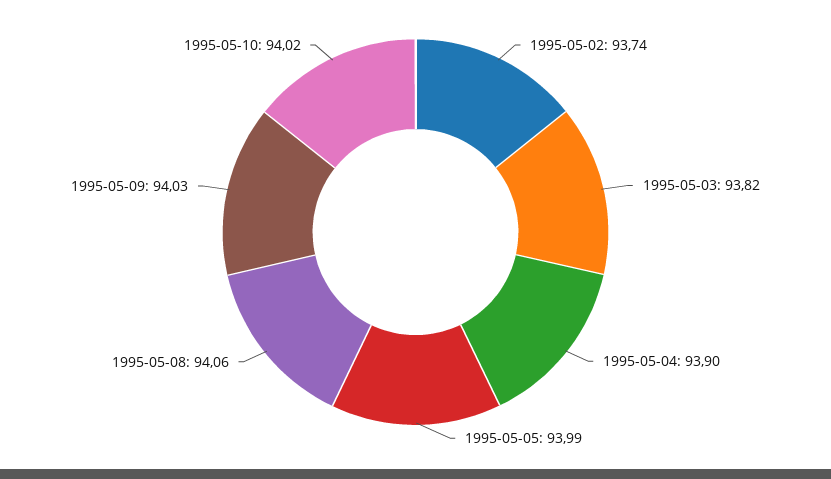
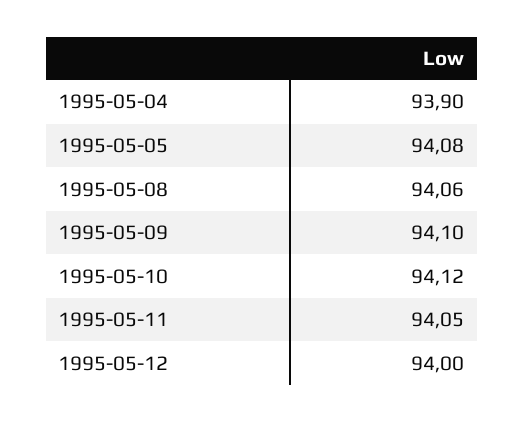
1995-05-02: 93.74 -> none
1995-05-03: 93.82 -> none
1995-05-05: 93.99 -> 94.08
1995-05-09: 94.03 -> 94.1
1995-05-10: 94.02 -> 94.12
1995-05-11: none -> 94.05
1995-05-12: none -> 94

